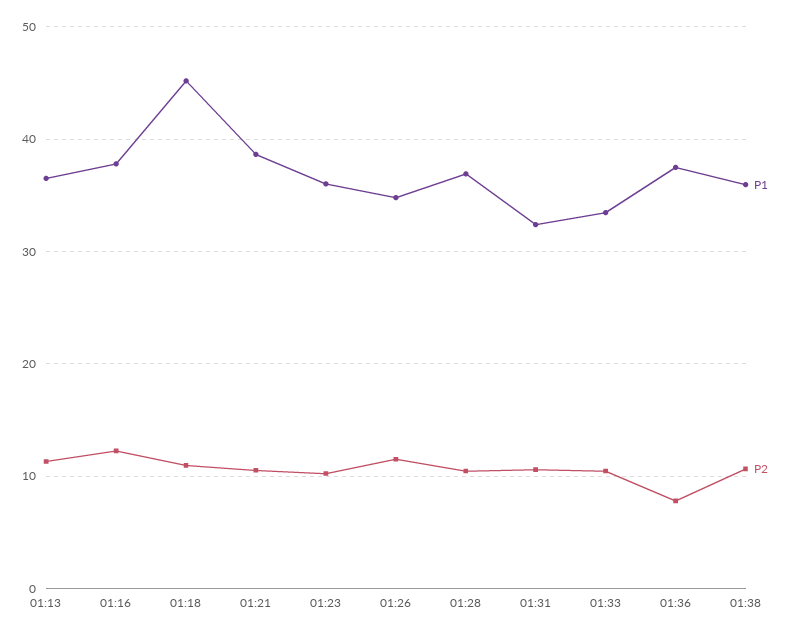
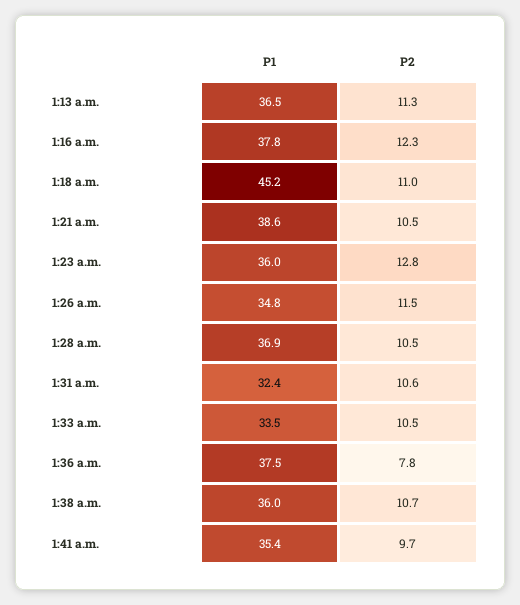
P2, 01:23: 10 -> 12.8
P1, 1:41 a.m.: none -> 35.4
P2, 1:41 a.m.: none -> 9.7

